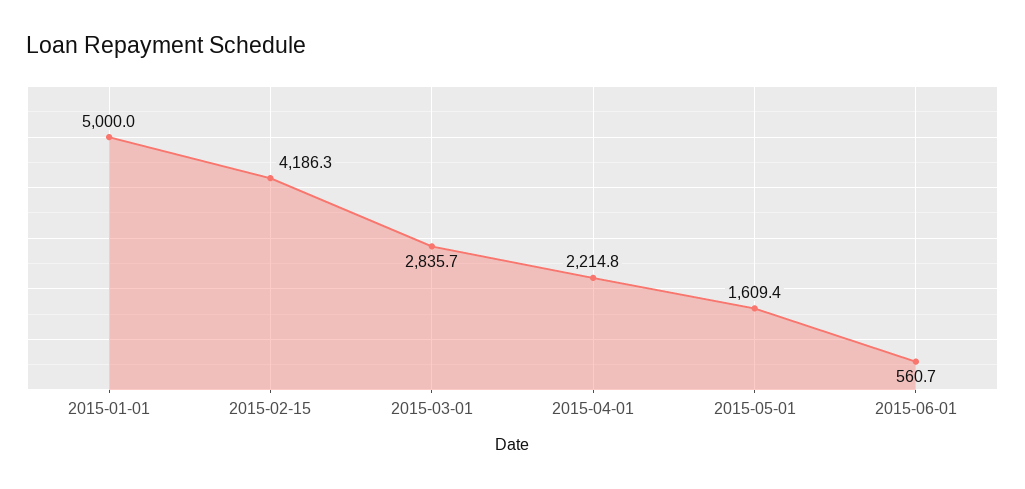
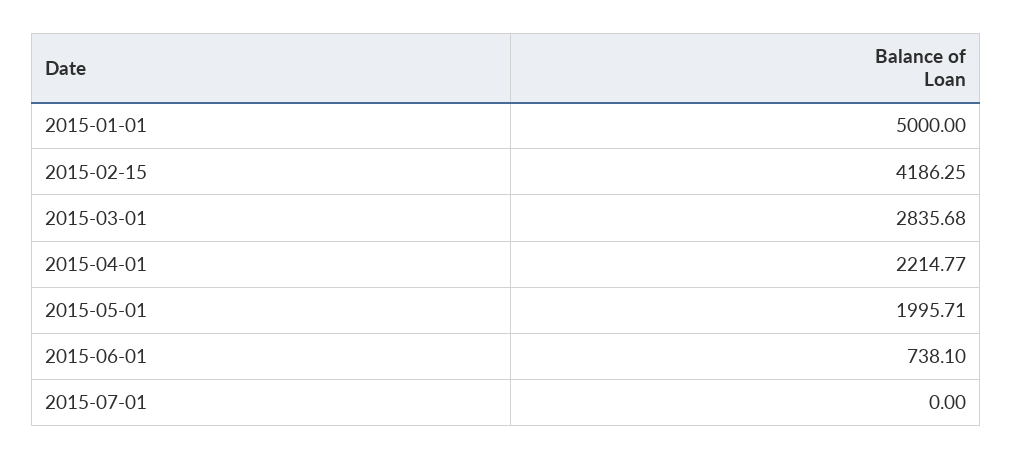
2015-05-01: 1609.4 -> 1995.71
2015-06-01: 560.7 -> 738.1
2015-07-01: none -> 0

